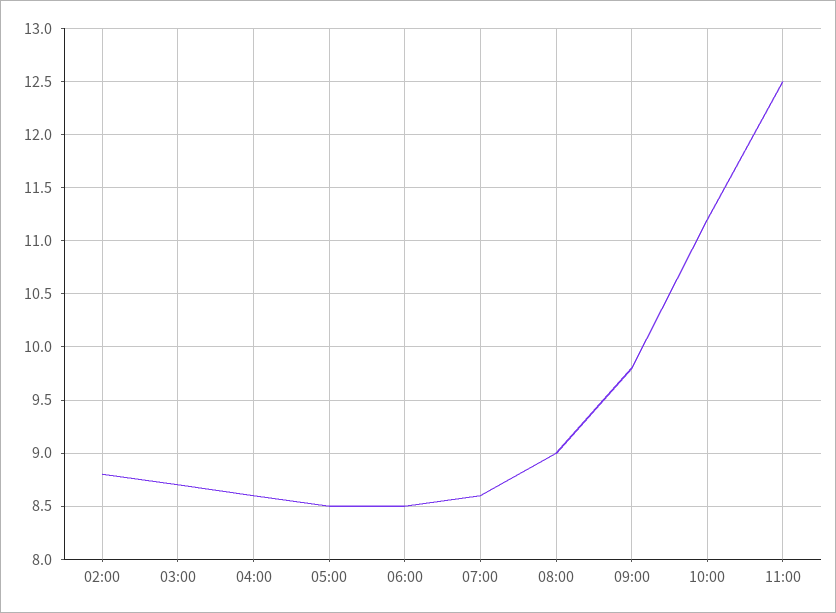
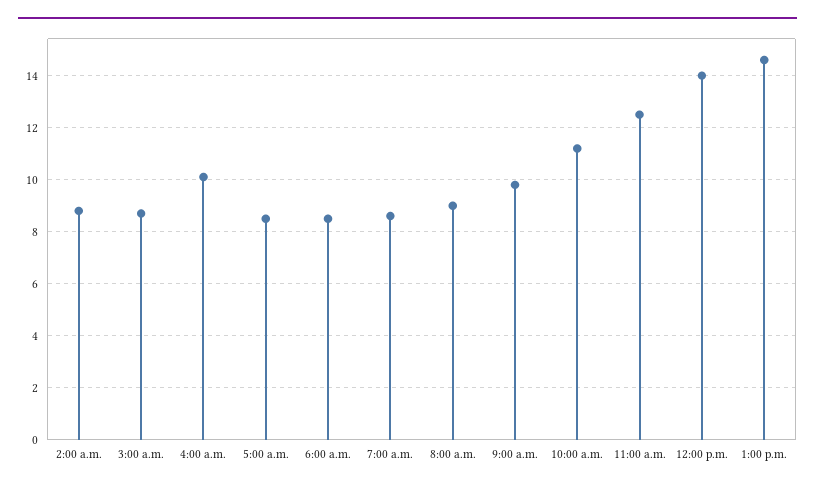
04:00: 8.6 -> 10
12:00 p.m.: none -> 14
1:00 p.m.: none -> 14.5

